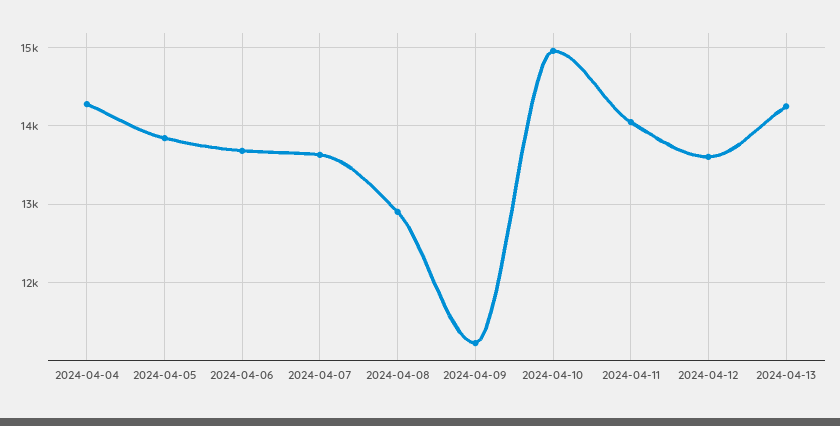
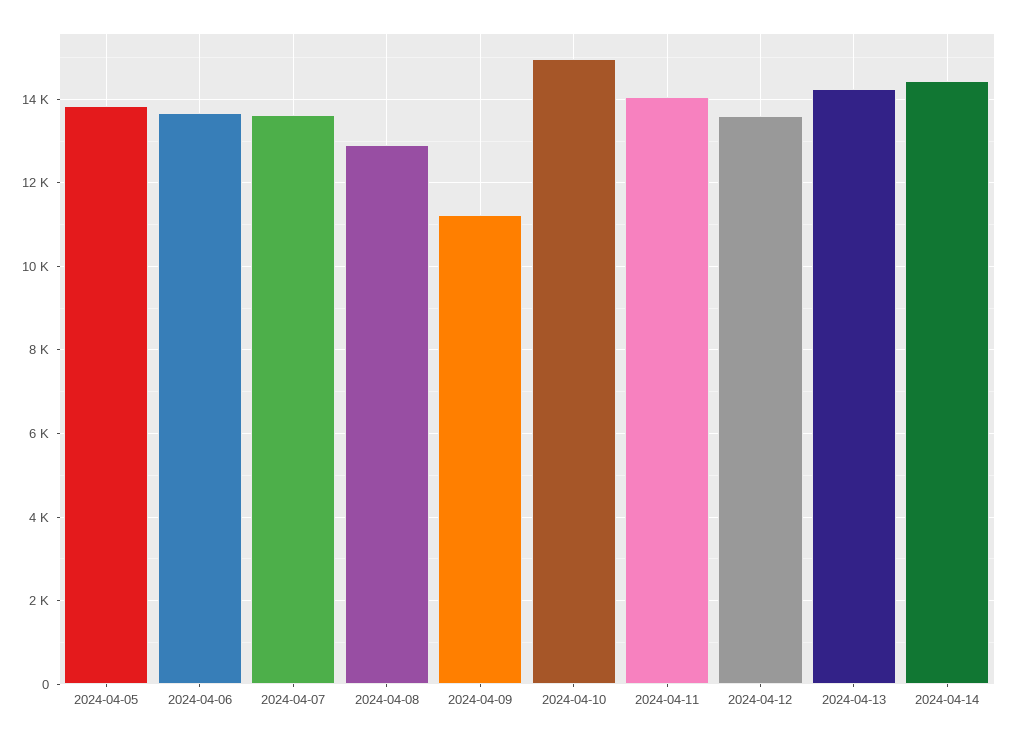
2024-04-04: 14300 -> none
2024-04-14: none -> 14400

